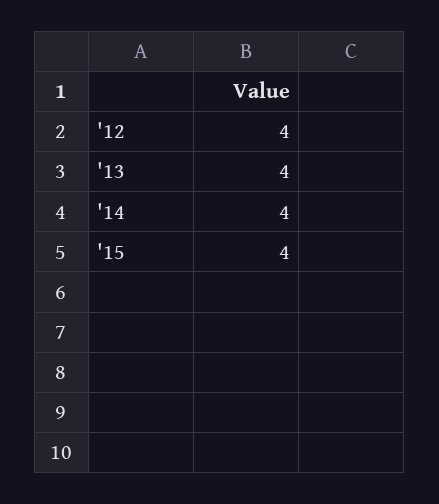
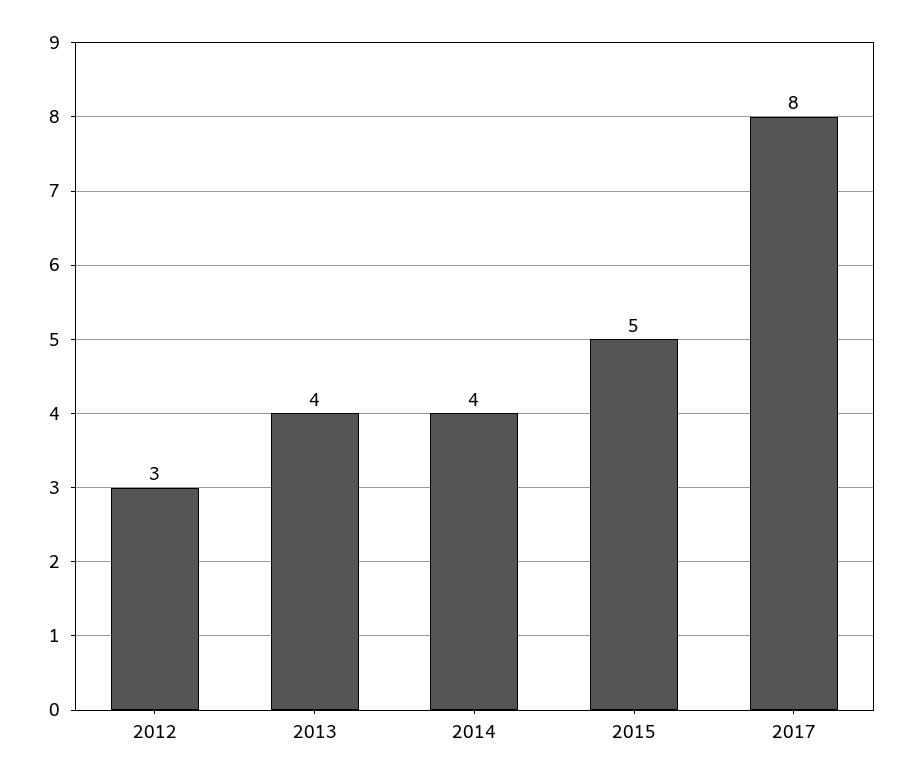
'12: 4 -> 3
'15: 4 -> 5
2017: none -> 8

